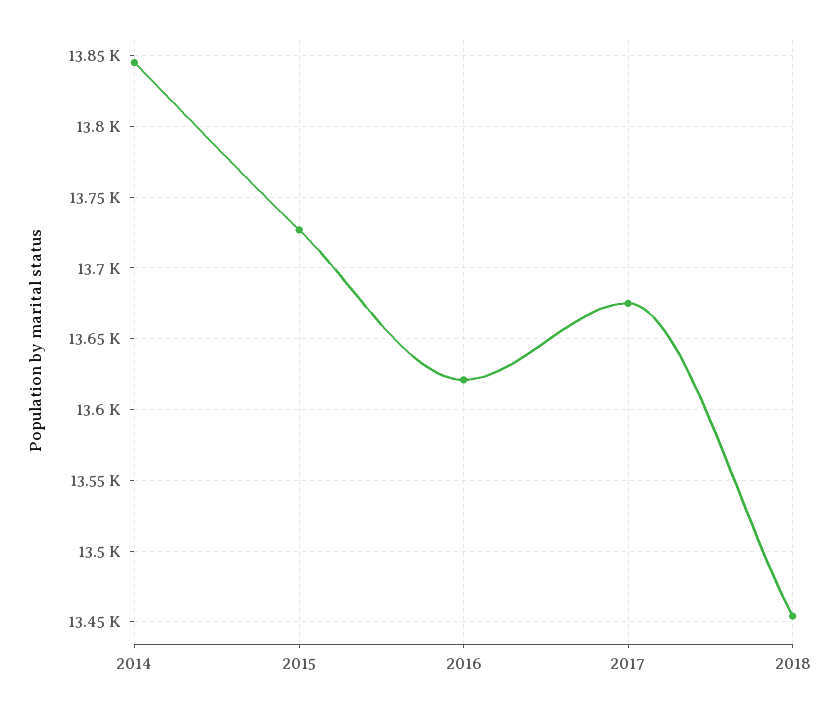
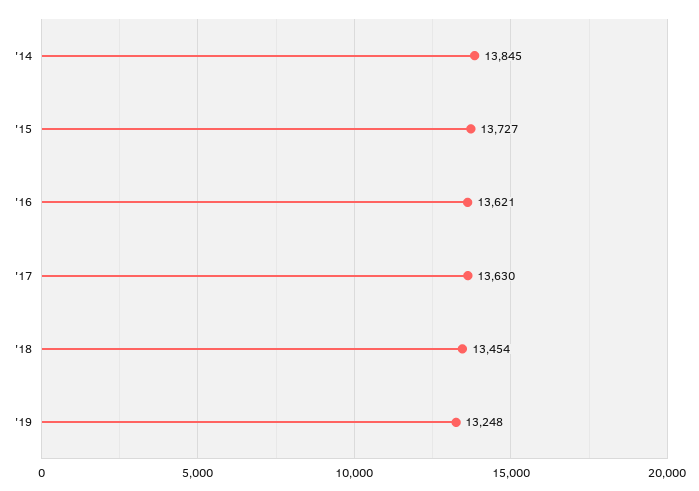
2017: 13675 -> 13630
'19: none -> 13248

